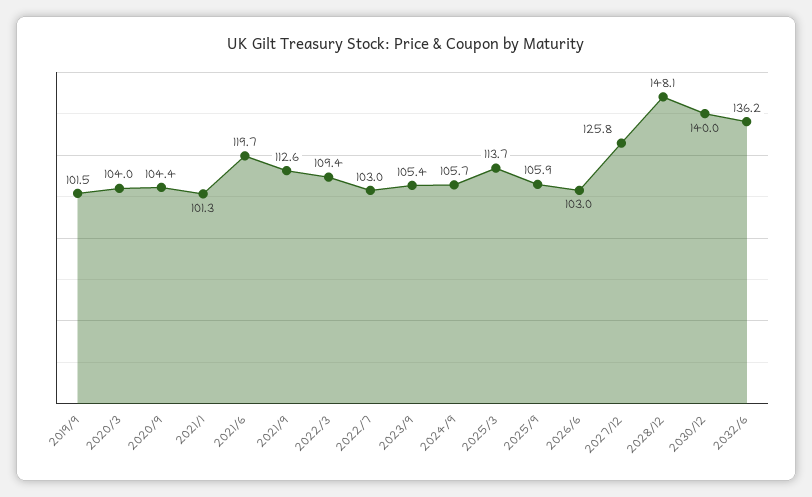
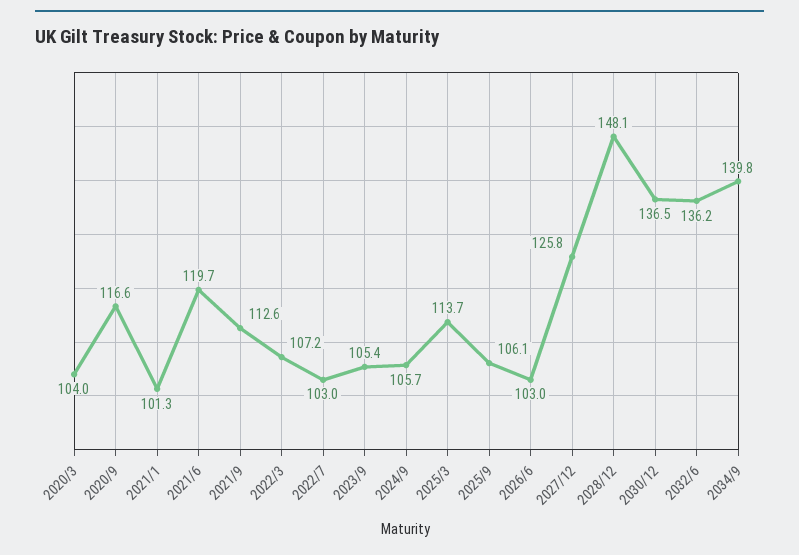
2019/9: 101.5 -> none
2020/9: 104.4 -> 116.6
2022/3: 109.4 -> 107.2
2025/9: 105.9 -> 106.1
2030/12: 140 -> 136.5
2034/9: none -> 139.8

